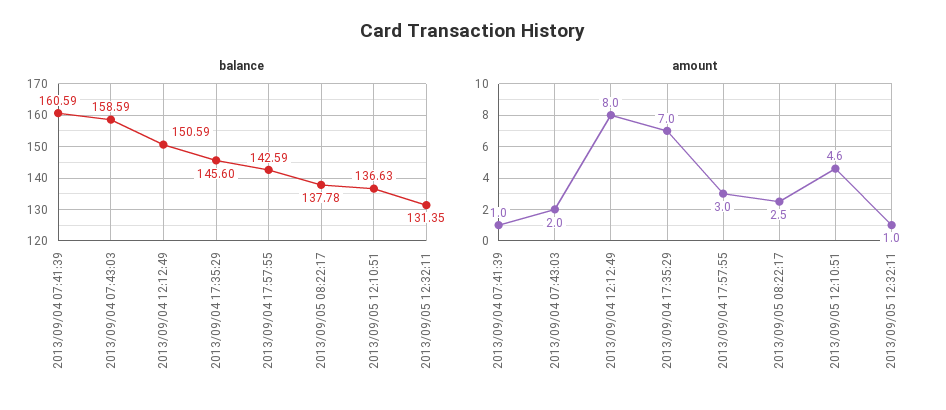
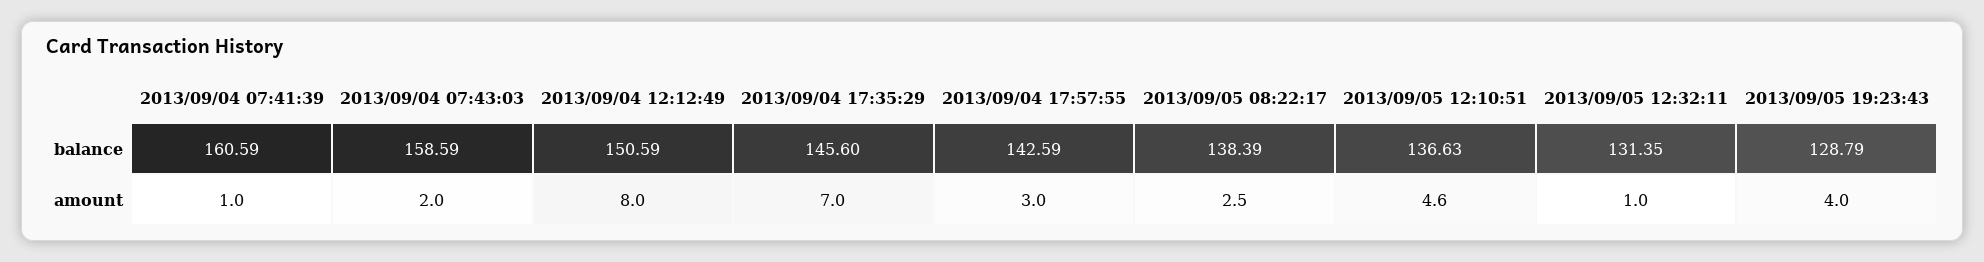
balance, 2013/09/05 08:22:17: 137.78 -> 138.39
balance, 2013/09/05 19:23:43: none -> 128.79
amount, 2013/09/05 19:23:43: none -> 4

